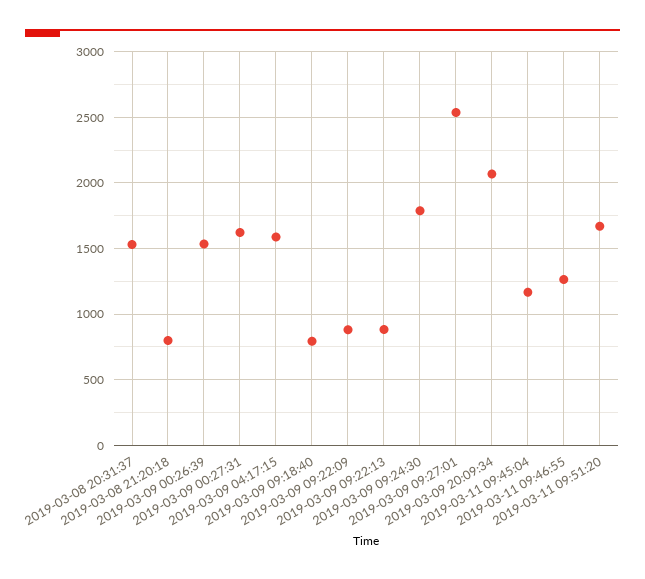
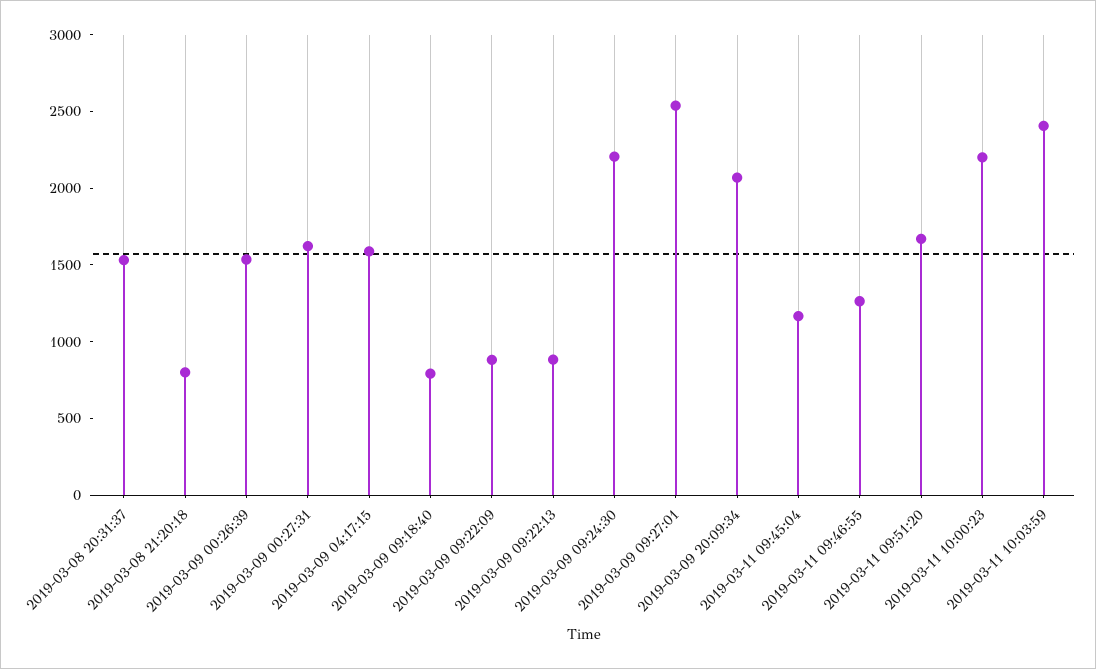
2019-03-09 09:24:30: 1800 -> 2200
2019-03-11 10:00:23: none -> 2200
2019-03-11 10:03:59: none -> 2400

